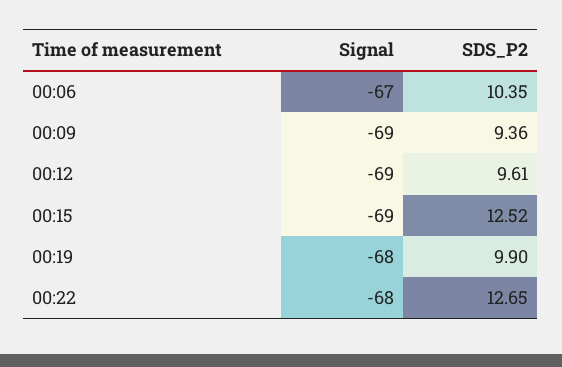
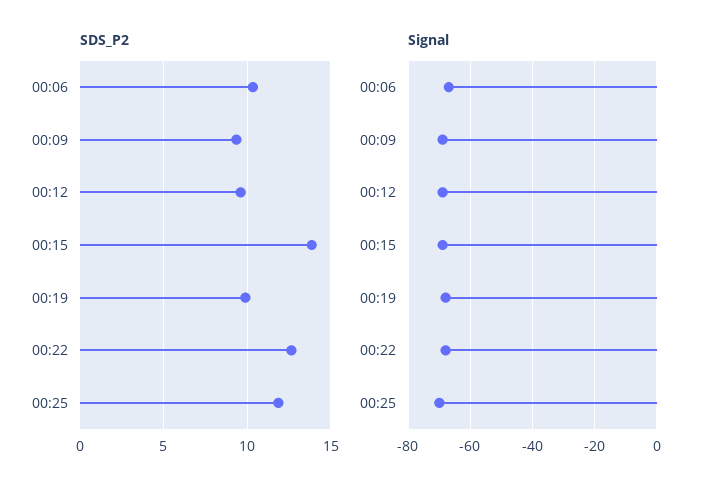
SDS_P2, 00:15: 12.52 -> 14
SDS_P2, 00:25: none -> 12
Signal, 00:25: none -> -70

